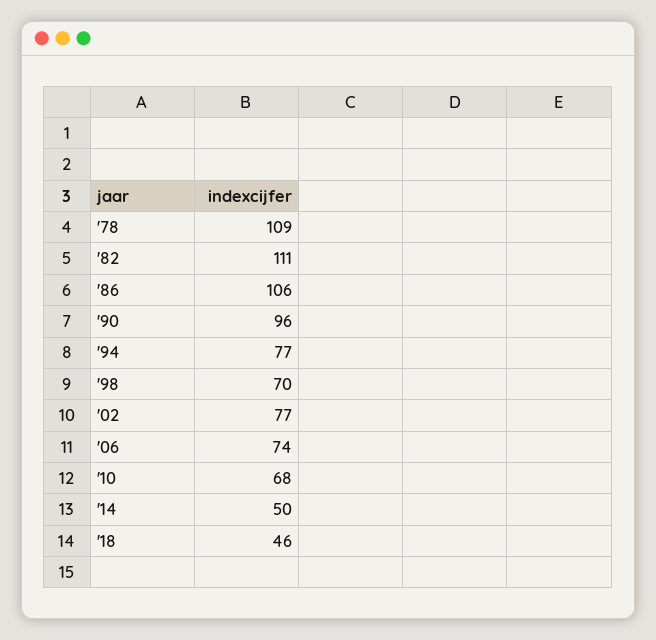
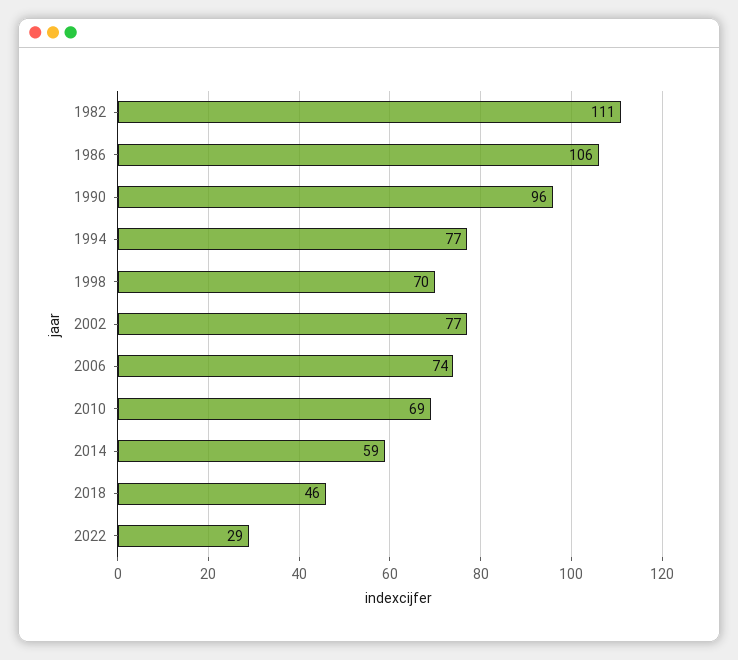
'78: 109 -> none
'10: 68 -> 69
'14: 50 -> 59
2022: none -> 29

